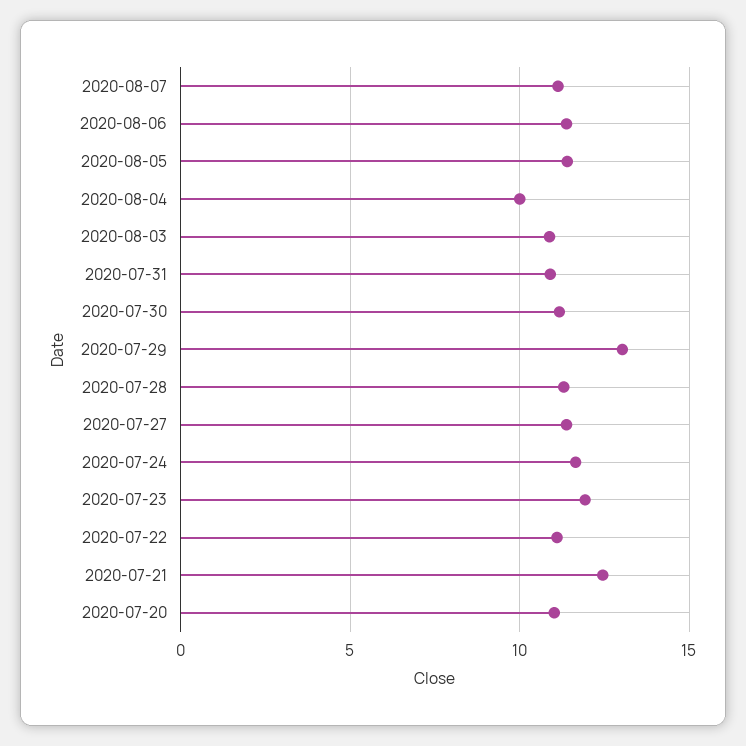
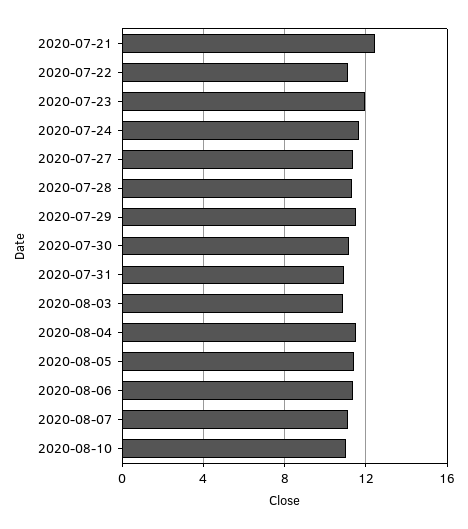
2020-08-04: 10 -> 11.5
2020-07-29: 13 -> 11.5
2020-07-20: 11 -> none
2020-08-10: none -> 11

